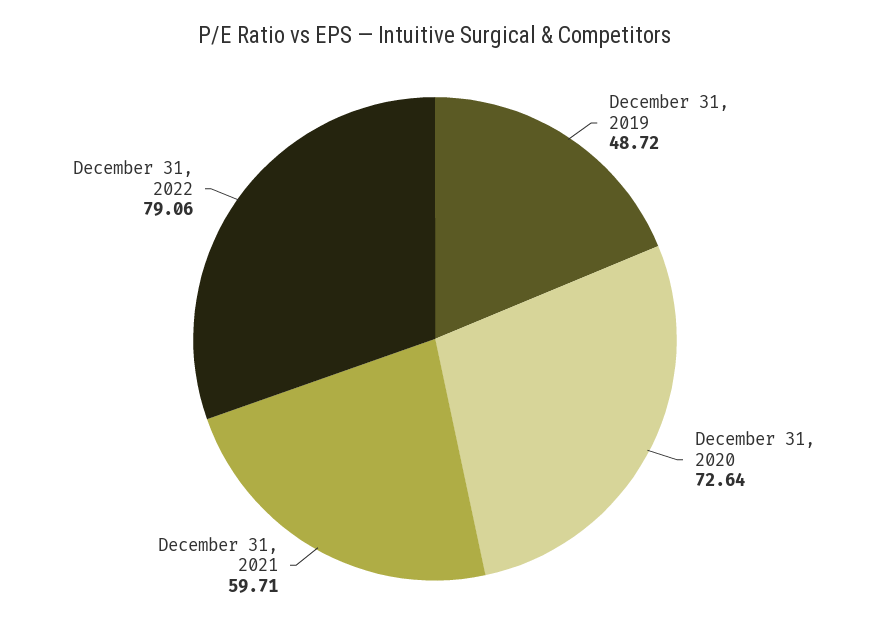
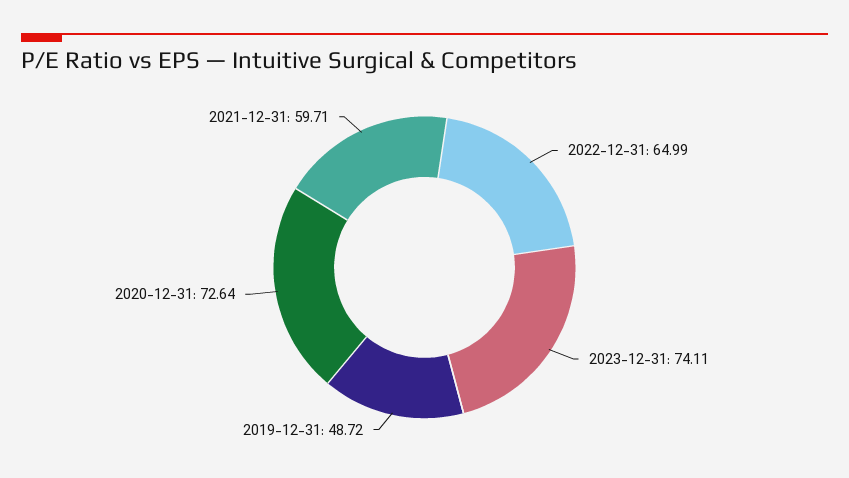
December 31, 2022: 79.06 -> 64.99
2023-12-31: none -> 74.11

